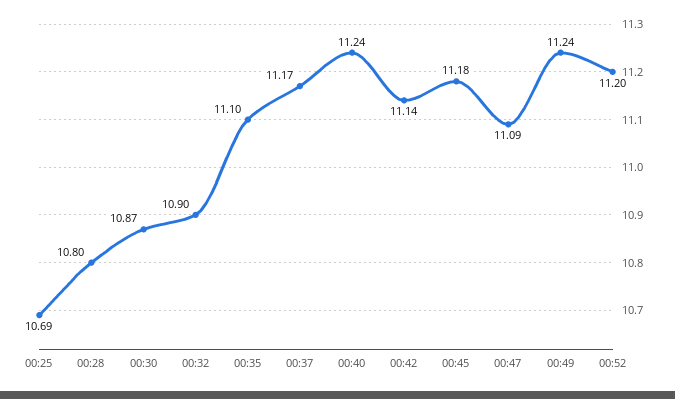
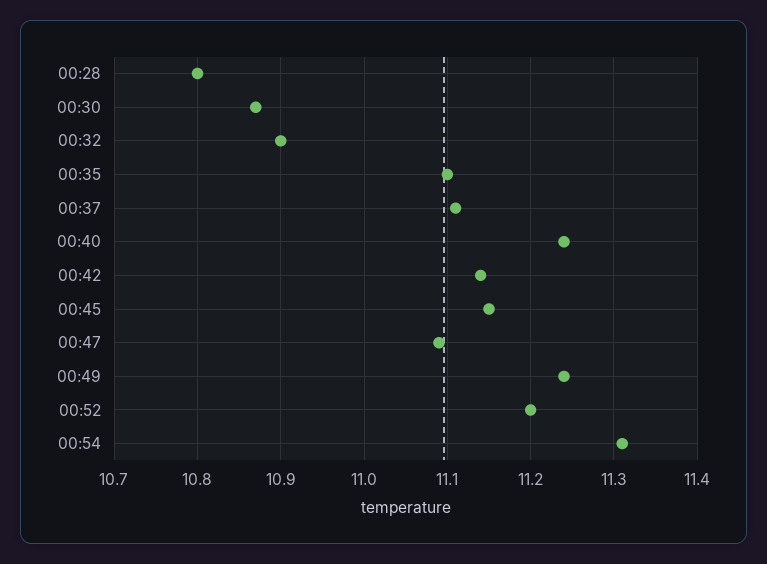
00:25: 10.69 -> none
00:37: 11.17 -> 11.11
00:45: 11.18 -> 11.15
00:54: none -> 11.31

